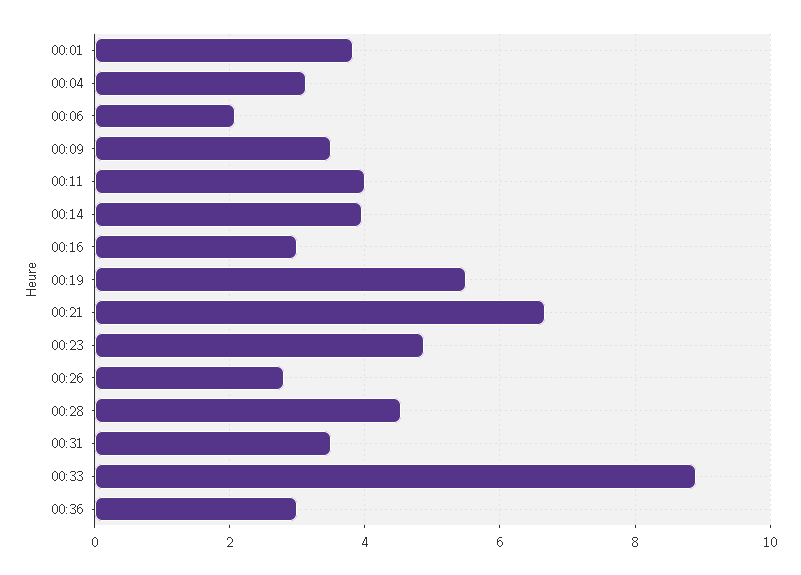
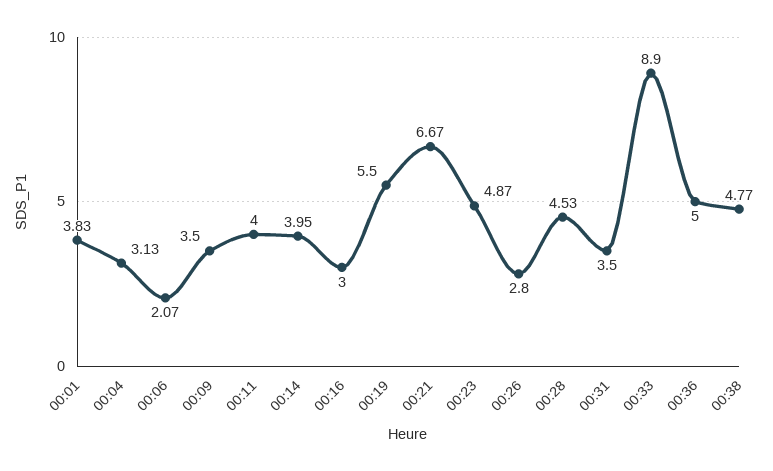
00:36: 3 -> 5
00:38: none -> 4.77

